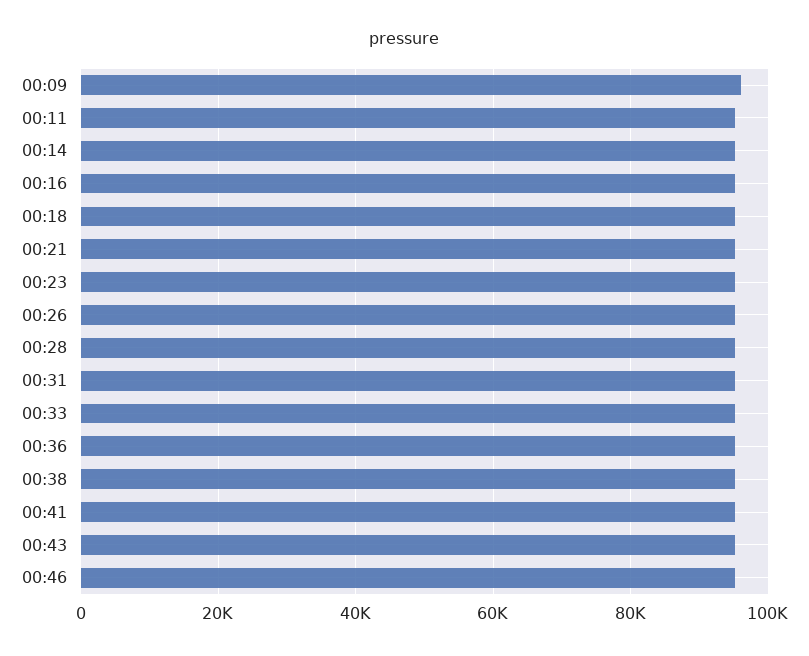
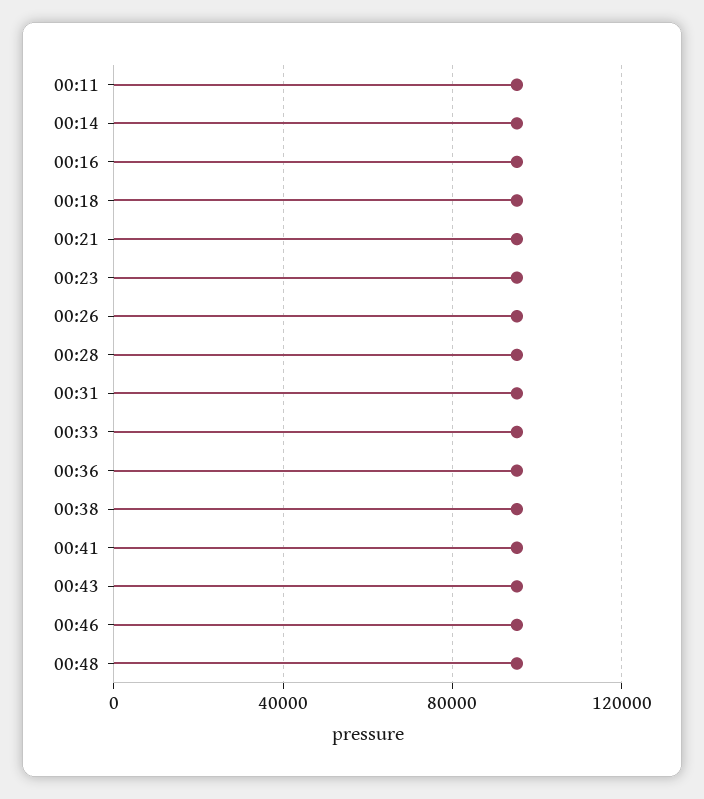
00:09: 96000 -> none
00:48: none -> 95000

